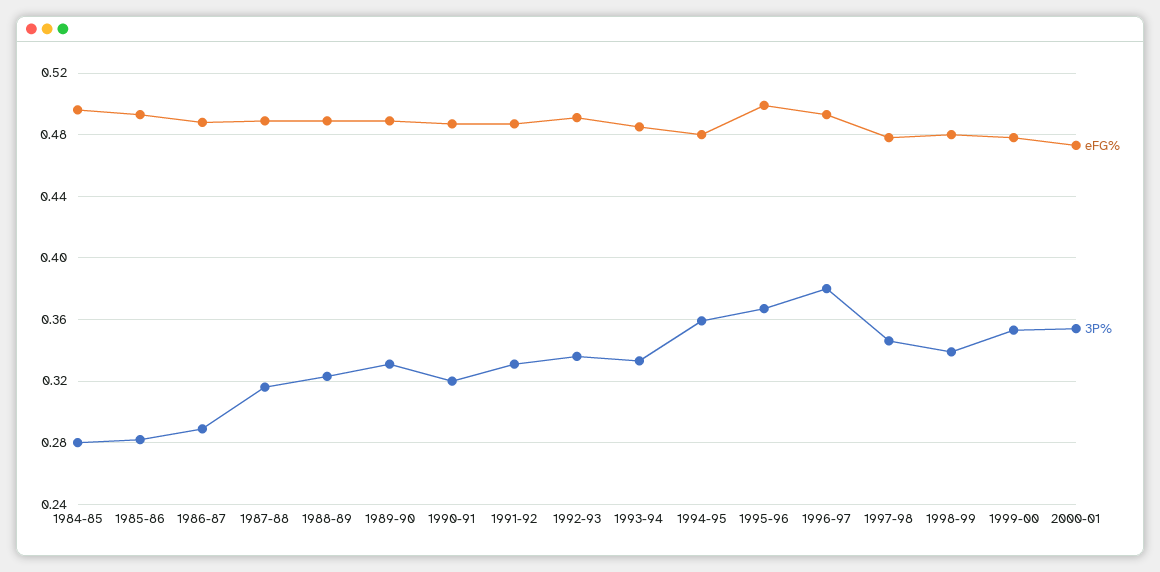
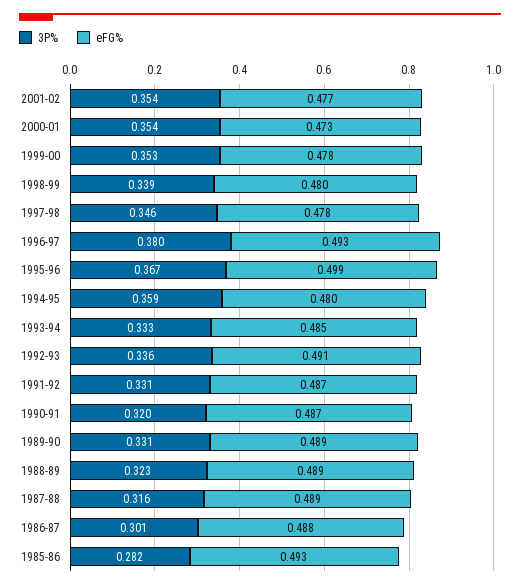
eFG%, 1984-85: 0.495 -> none
3P%, 1984-85: 0.28 -> none
3P%, 1986-87: 0.29 -> 0.301
3P%, 2001-02: none -> 0.354
eFG%, 2001-02: none -> 0.477

